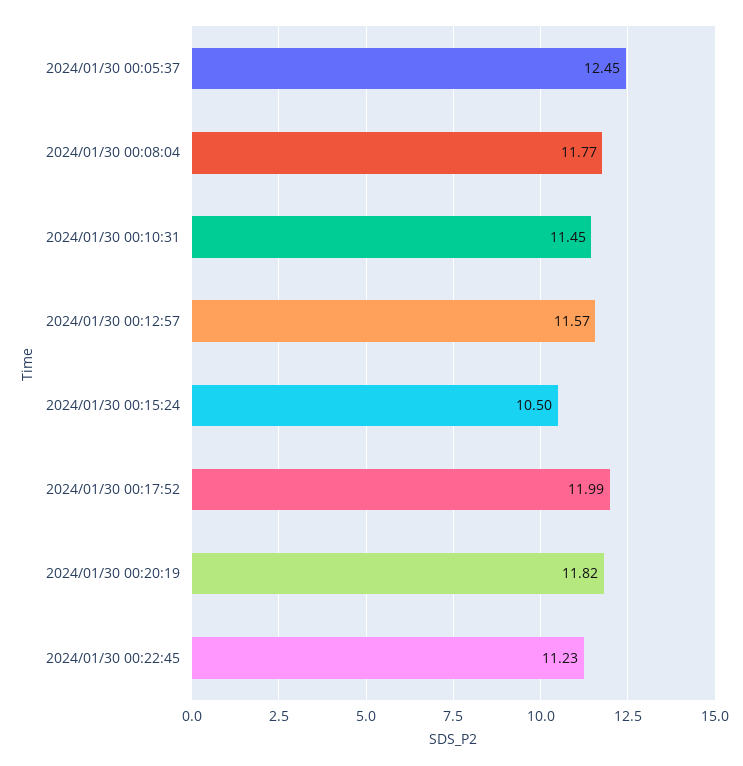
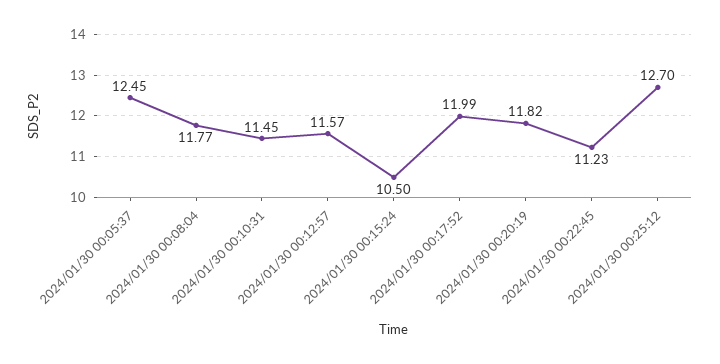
2024/01/30 00:25:12: none -> 12.7

